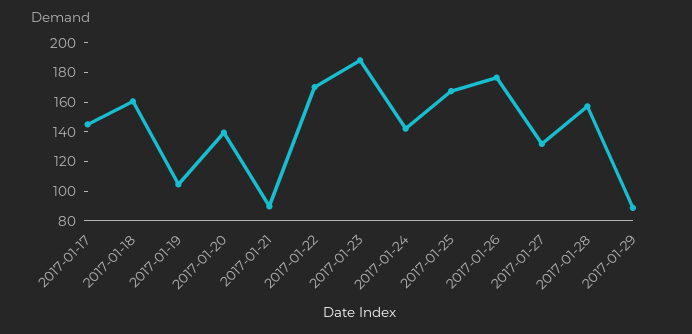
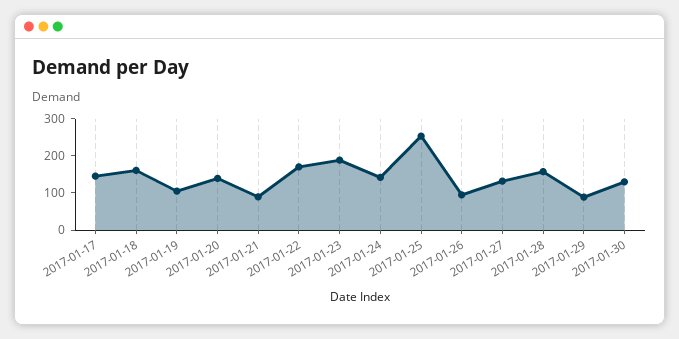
2017-01-25: 170 -> 250
2017-01-26: 180 -> 100
2017-01-30: none -> 125

